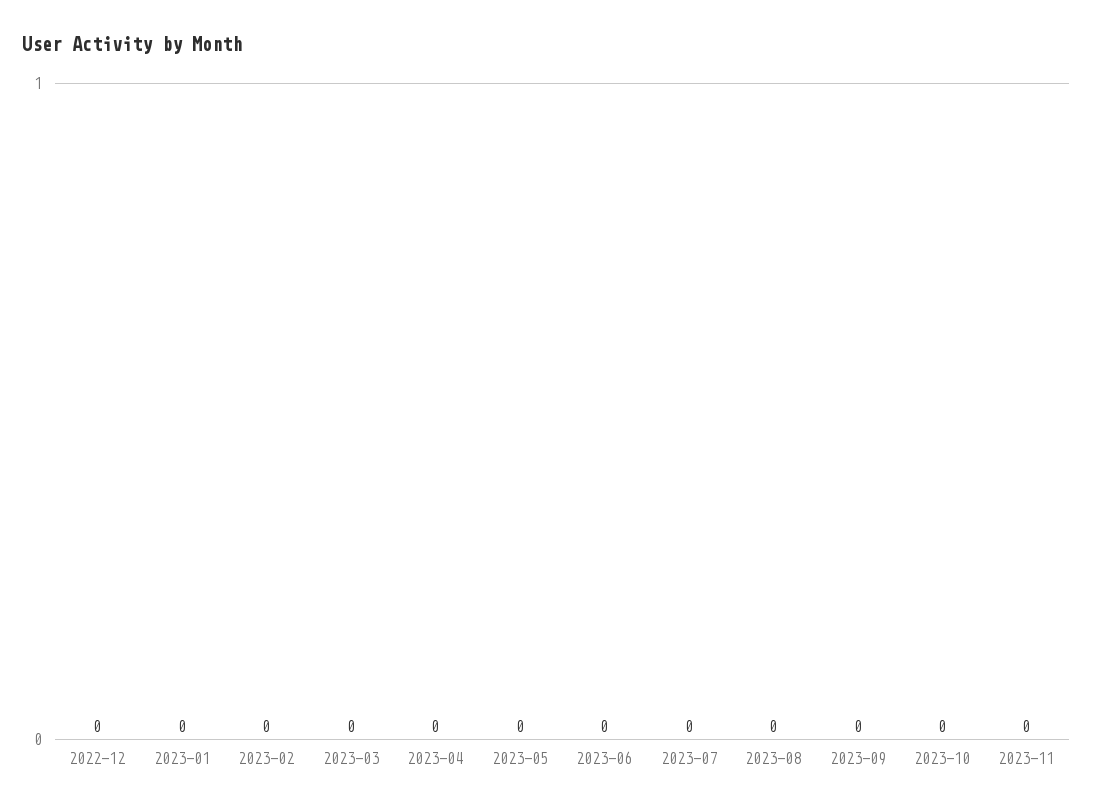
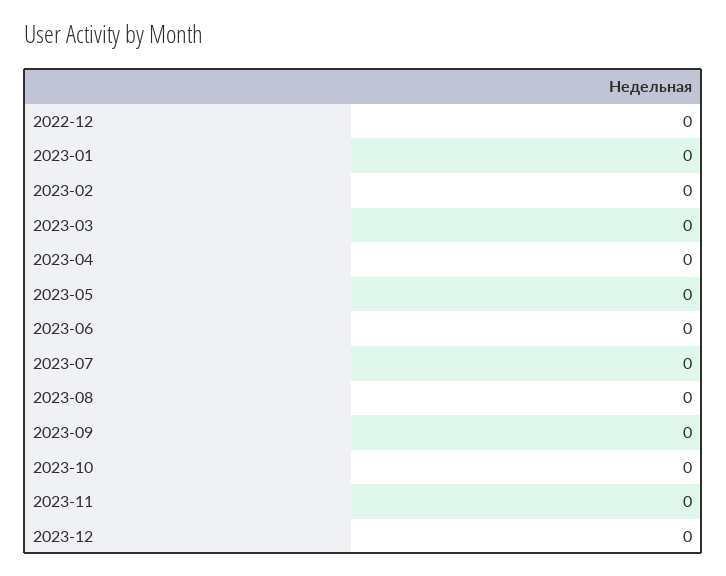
2023-12: none -> 0

